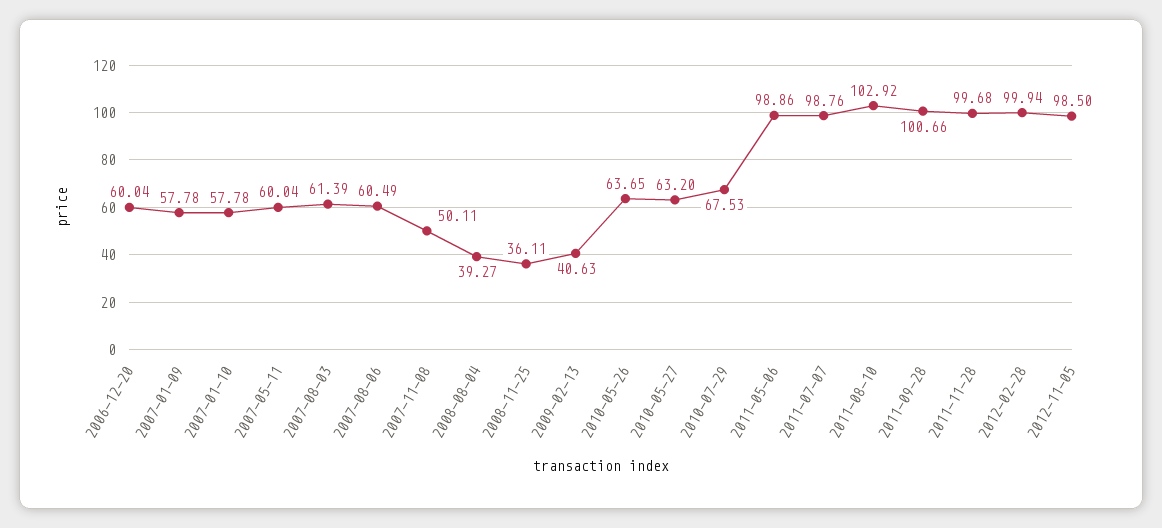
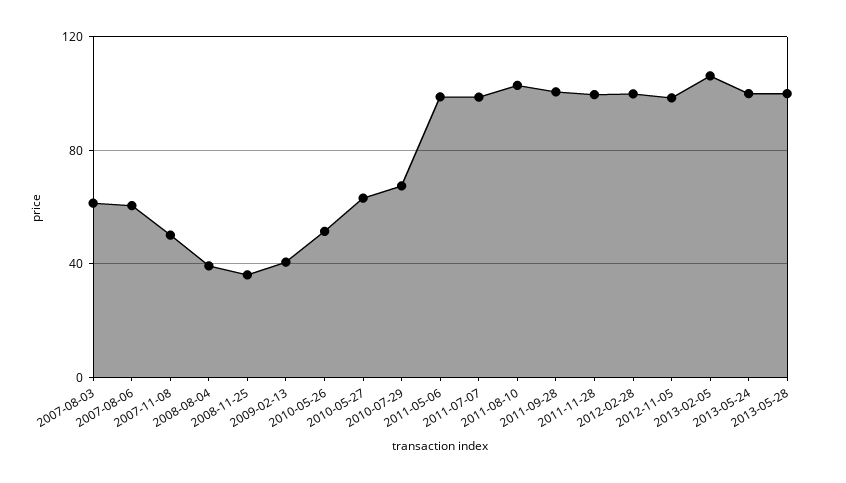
2006-12-20: 60.04 -> none
2007-01-09: 57.78 -> none
2007-01-10: 57.78 -> none
2007-05-11: 60.04 -> none
2010-05-26: 63.65 -> 50
2013-02-05: none -> 105
2013-05-24: none -> 100
2013-05-28: none -> 100

